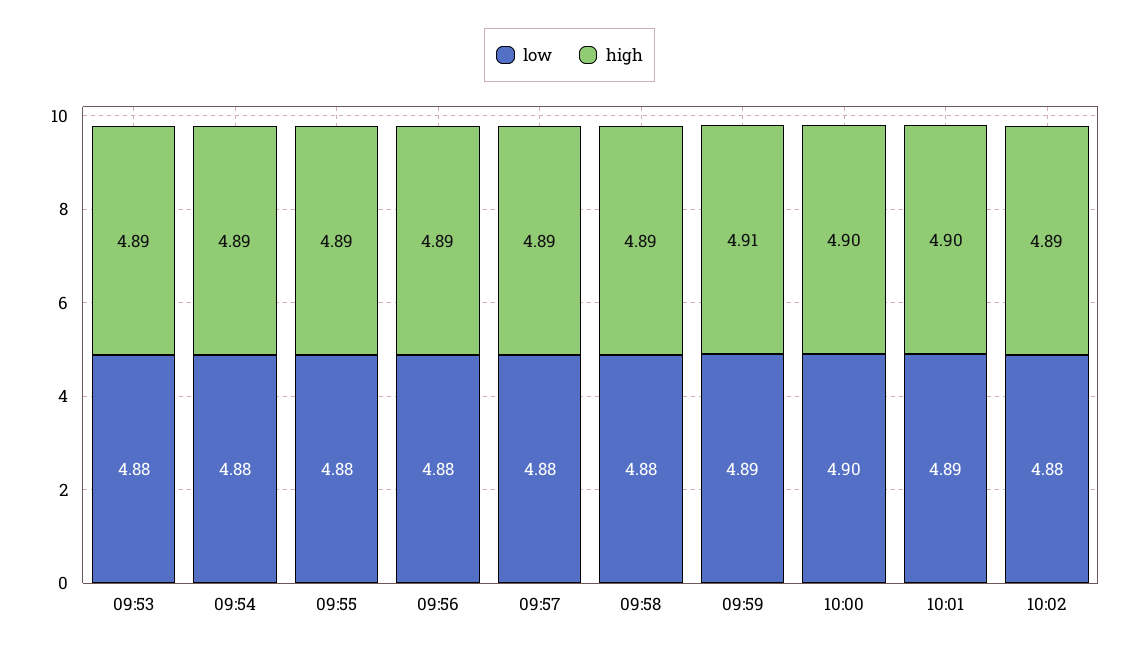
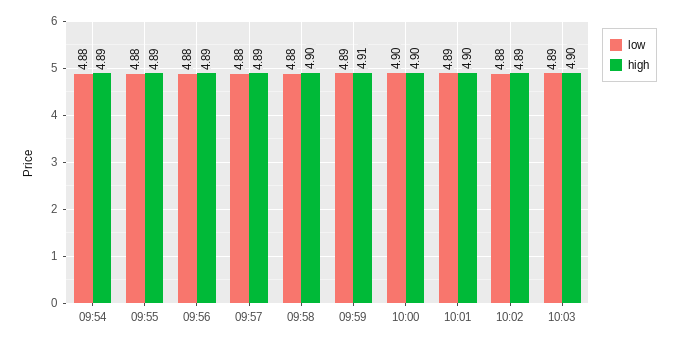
low, 09:53: 4.88 -> none
high, 09:53: 4.89 -> none
high, 09:58: 4.89 -> 4.9
low, 10:03: none -> 4.89
high, 10:03: none -> 4.9

